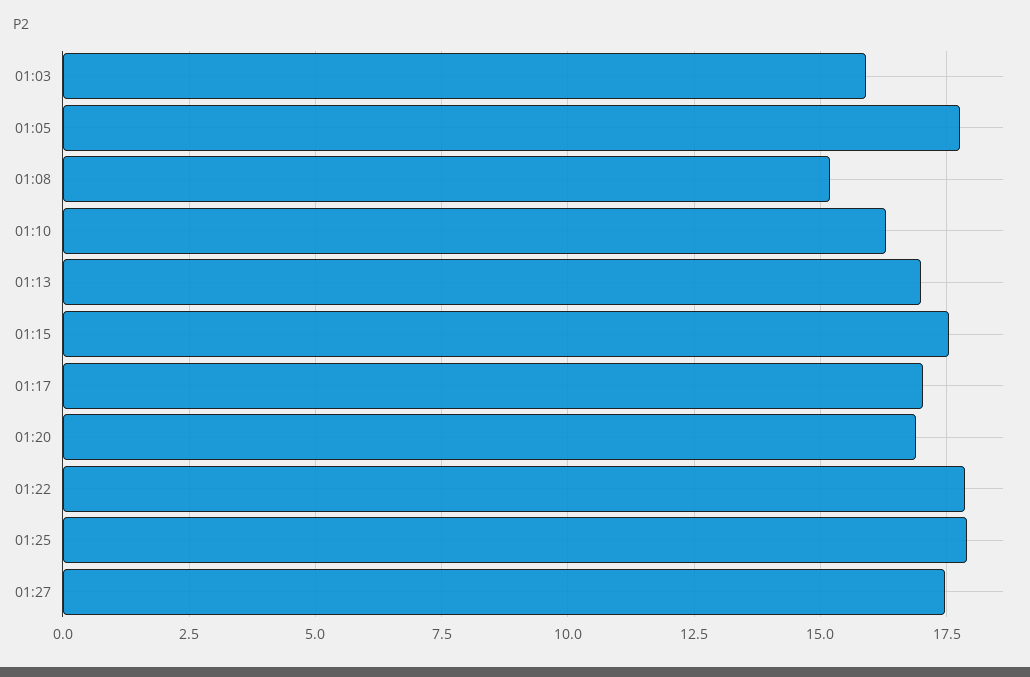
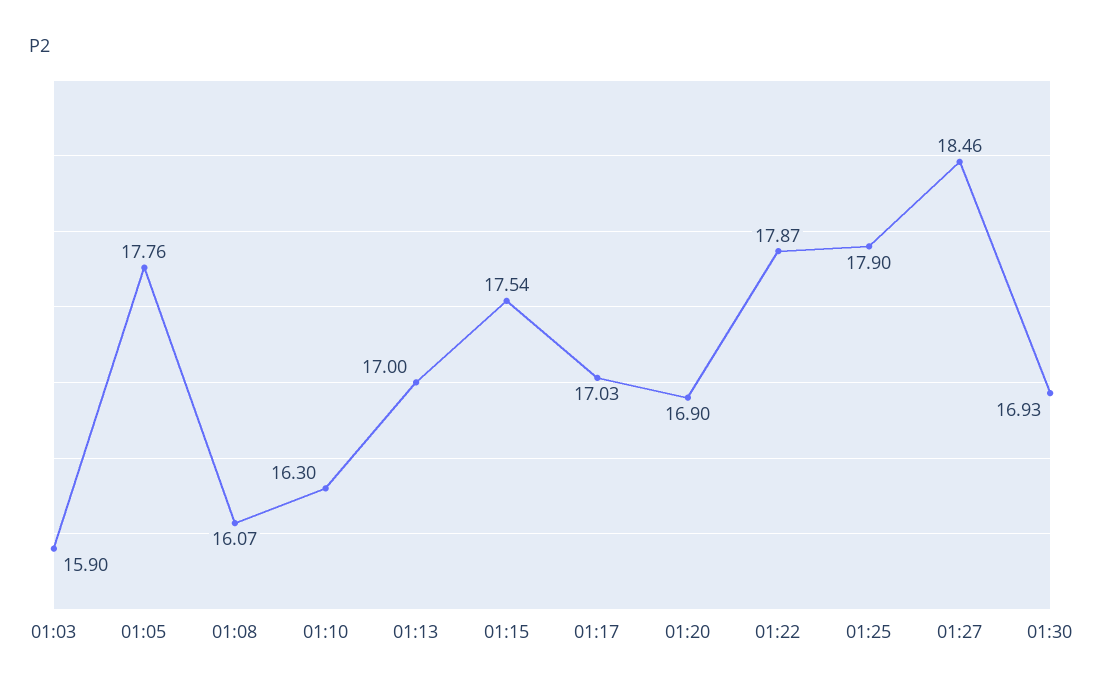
01:08: 15.25 -> 16.07
01:27: 17.5 -> 18.46
01:30: none -> 16.93

